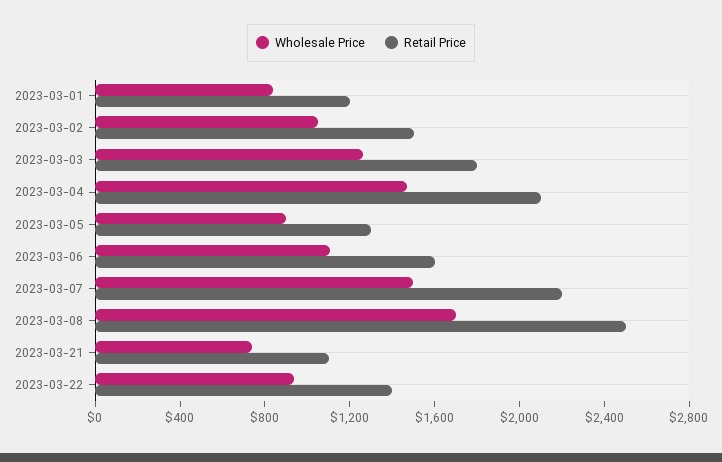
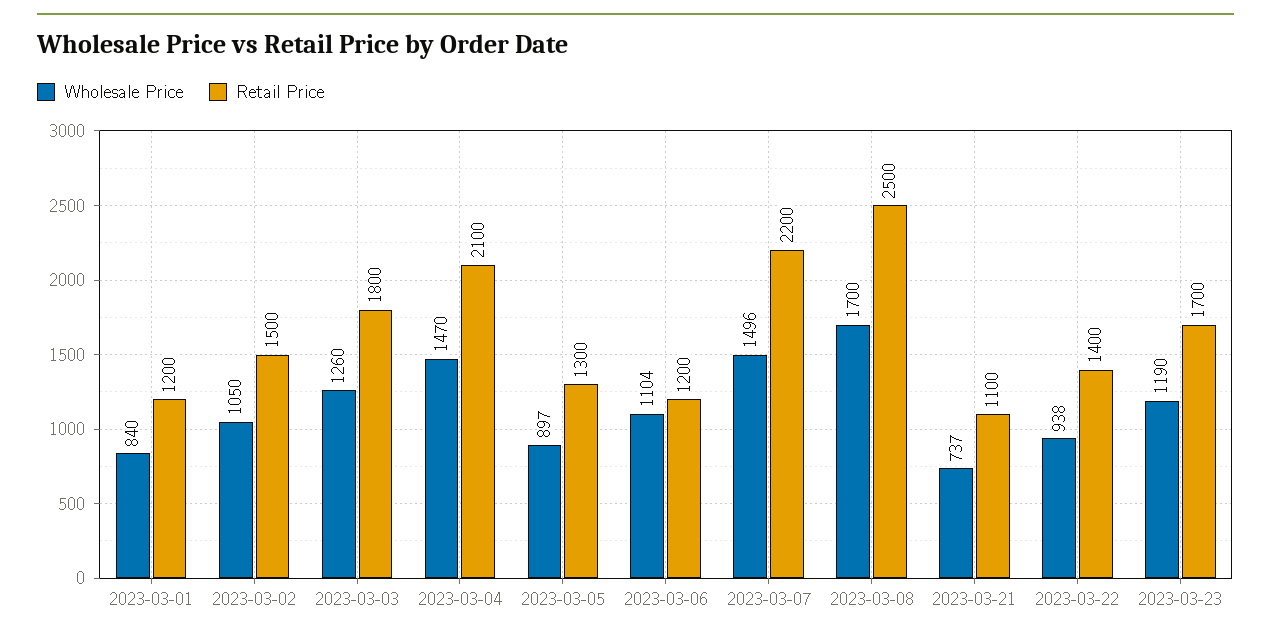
Retail Price, 2023-03-06: 1600 -> 1200
Wholesale Price, 2023-03-23: none -> 1190
Retail Price, 2023-03-23: none -> 1700

